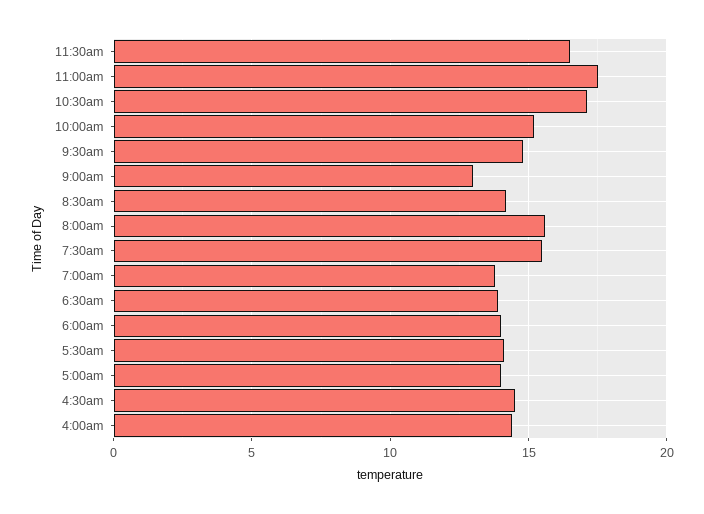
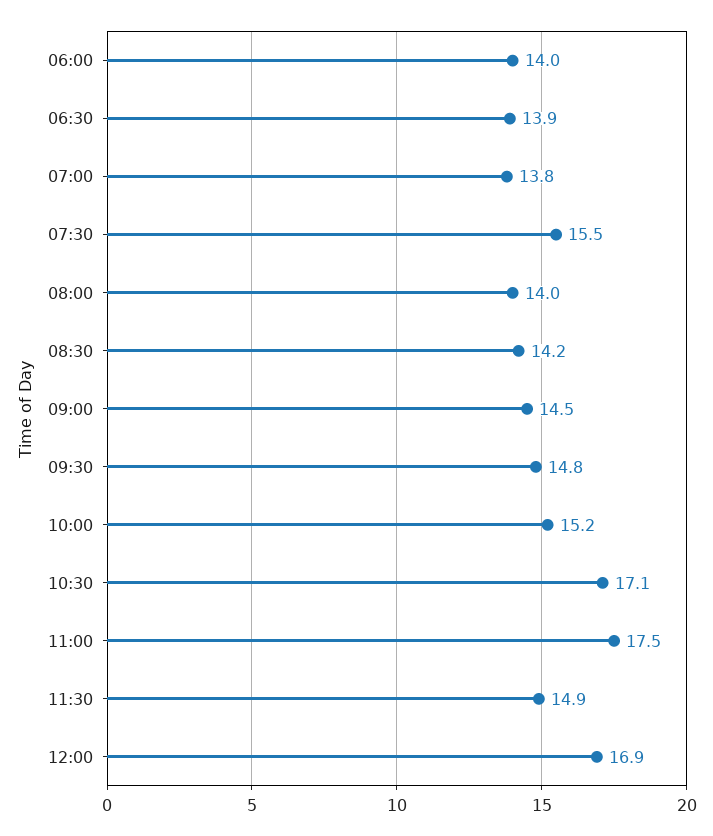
11:30am: 16.5 -> 14.9
9:00am: 13 -> 14.5
8:00am: 15.5 -> 14
5:30am: 14 -> none
5:00am: 14 -> none
4:30am: 14.5 -> none
4:00am: 14.5 -> none
12:00: none -> 16.9

